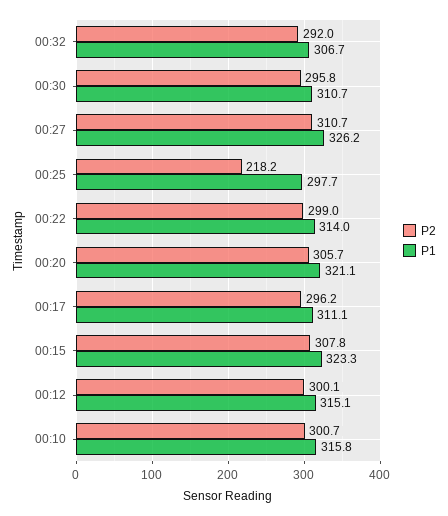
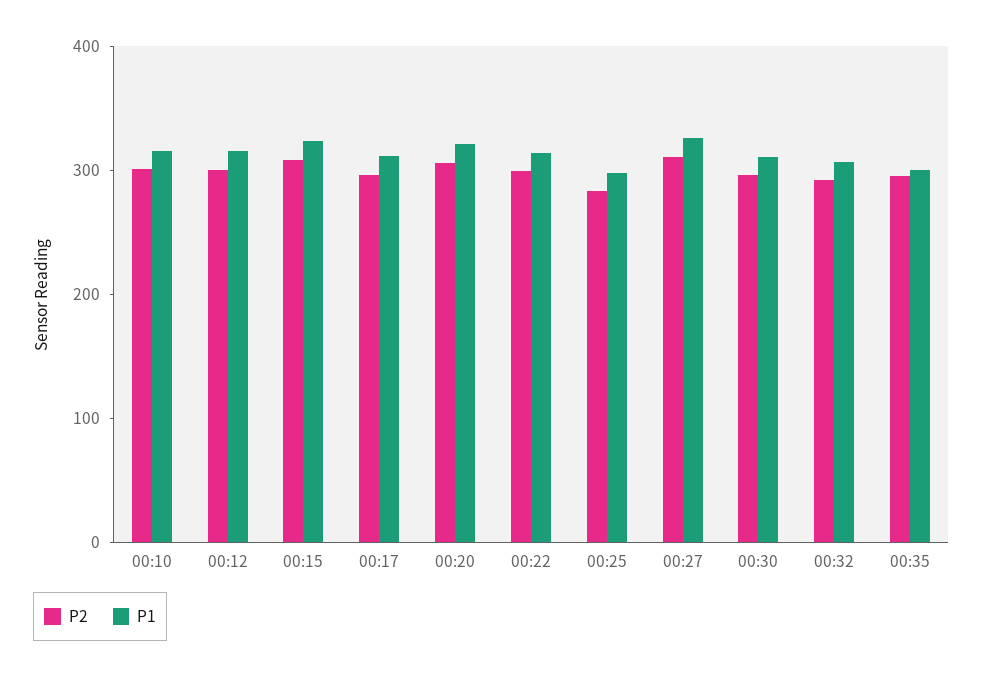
P2, 00:25: 218.2 -> 280
P2, 00:35: none -> 300
P1, 00:35: none -> 300

